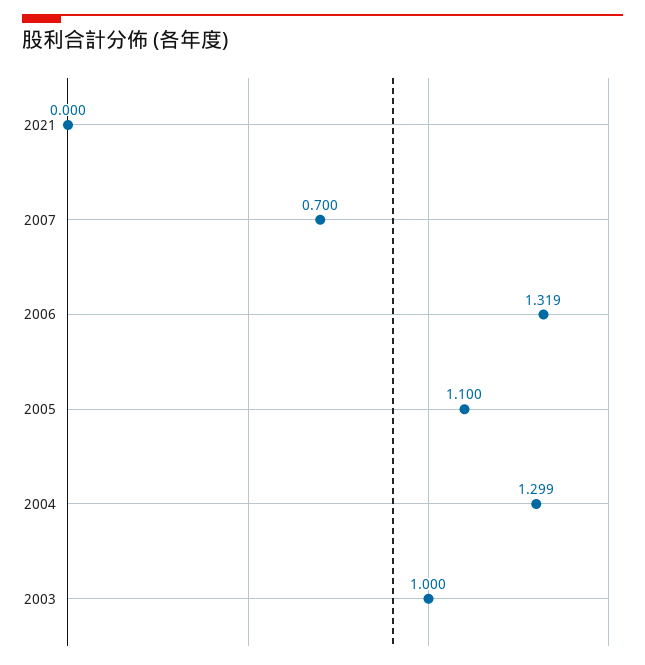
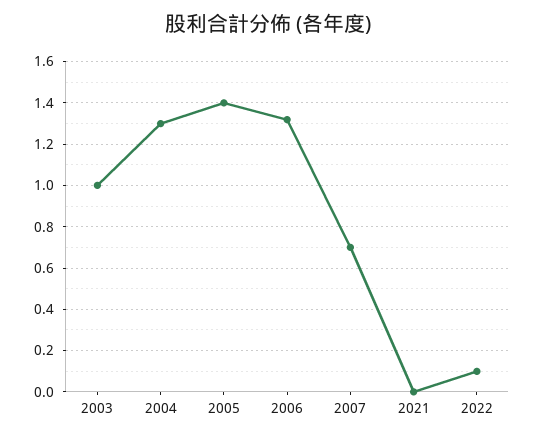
2005: 1.1 -> 1.4
2022: none -> 0.1

